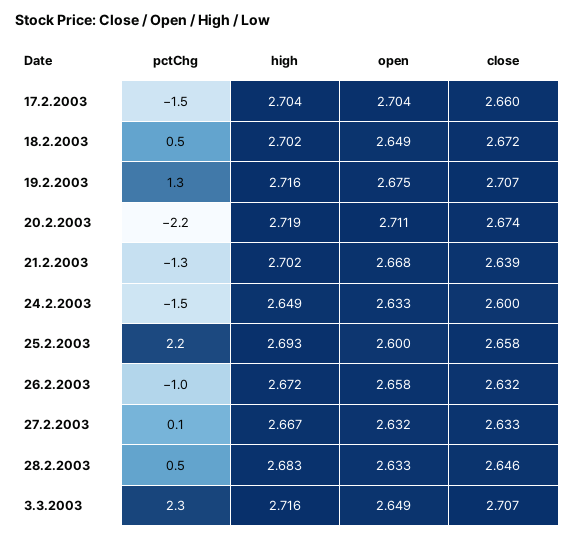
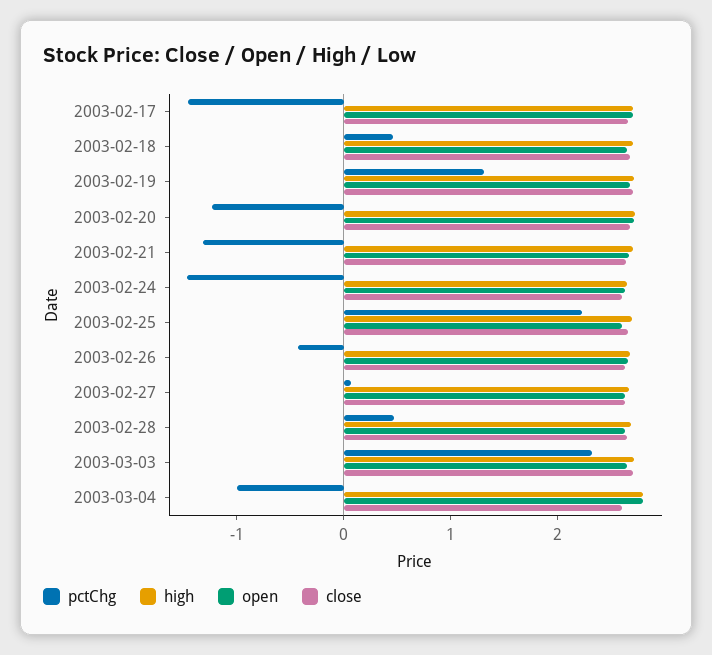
pctChg, 20.2.2003: -2.2 -> -1.2
pctChg, 26.2.2003: -1 -> -0.4
pctChg, 2003-03-04: none -> -1
high, 2003-03-04: none -> 2.8
open, 2003-03-04: none -> 2.8
close, 2003-03-04: none -> 2.6

